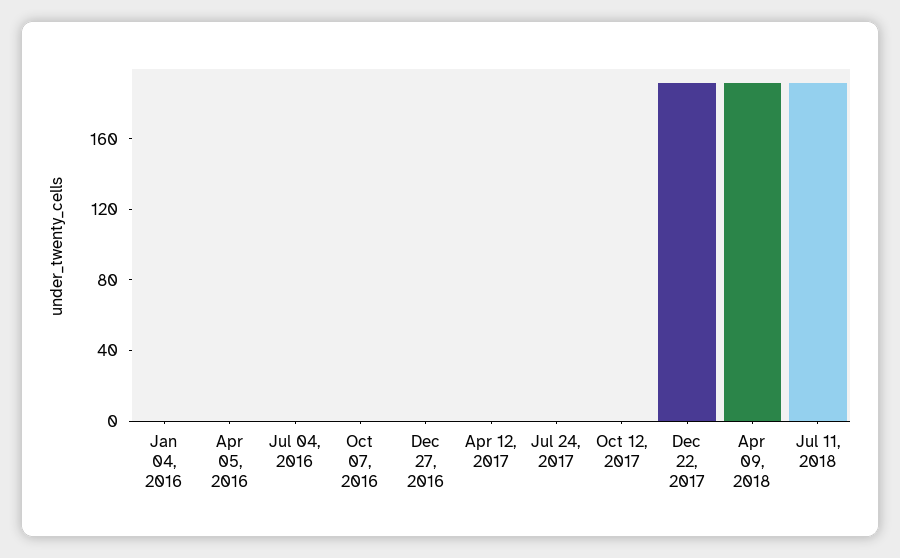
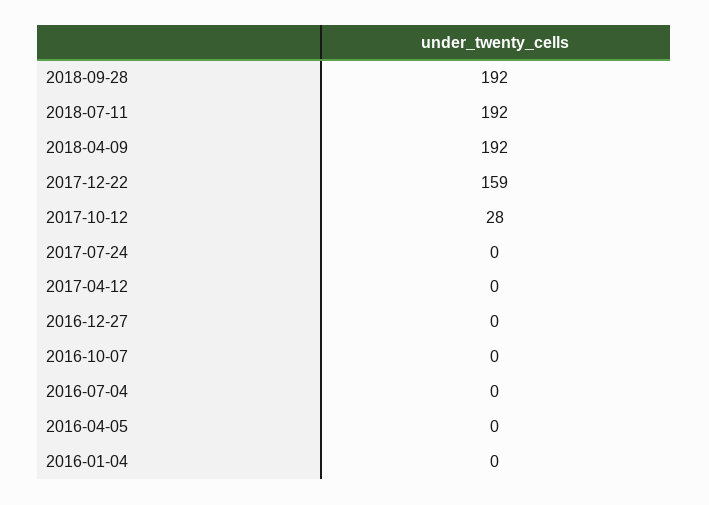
Oct 12, 2017: 0 -> 28
Dec 22, 2017: 190 -> 159
2018-09-28: none -> 192

